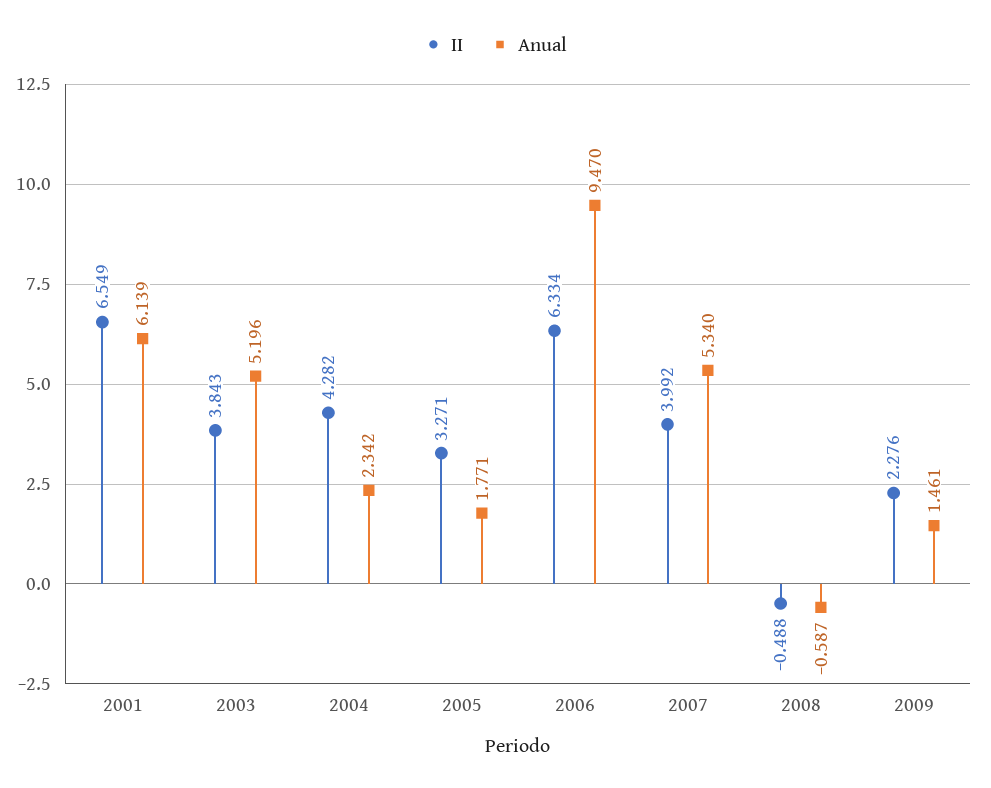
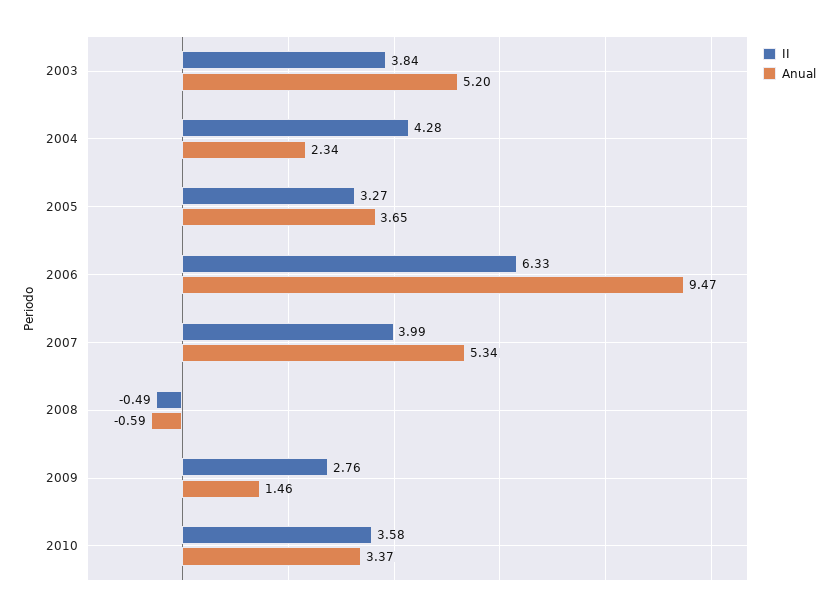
II, 2001: 6.549 -> none
Anual, 2001: 6.139 -> none
Anual, 2005: 1.771 -> 3.65
II, 2009: 2.276 -> 2.76
II, 2010: none -> 3.58
Anual, 2010: none -> 3.37

